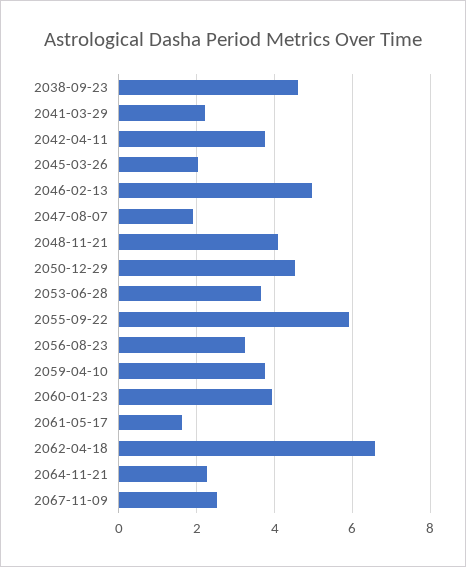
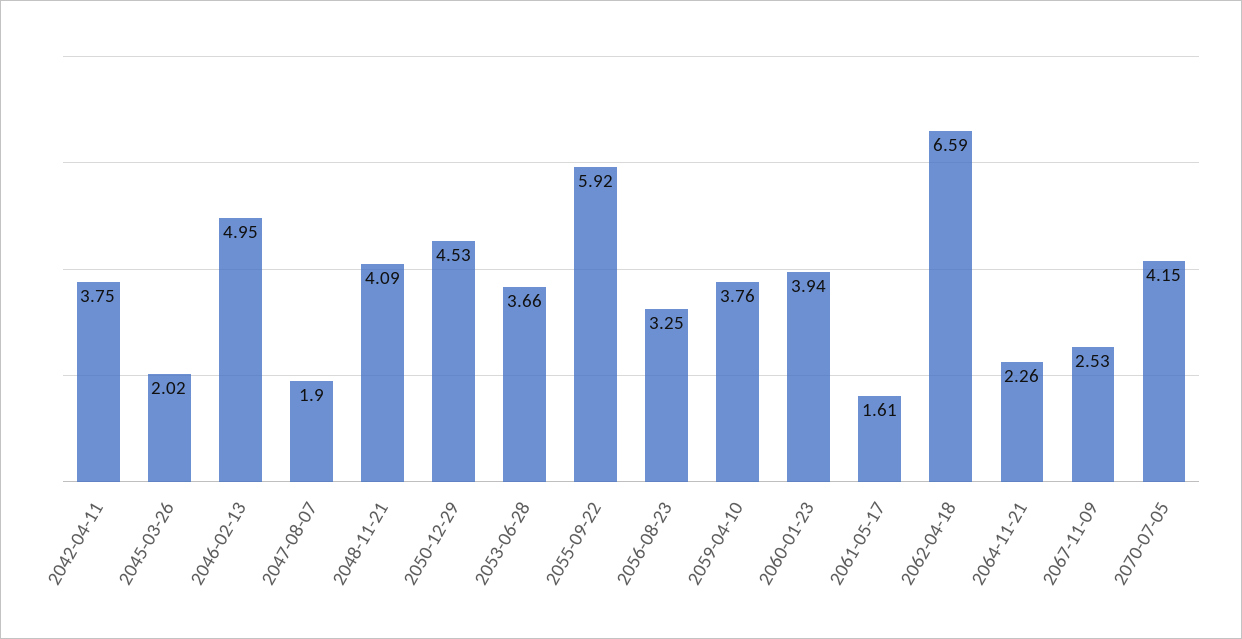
2038-09-23: 4.6 -> none
2041-03-29: 2.2 -> none
2070-07-05: none -> 4.15

